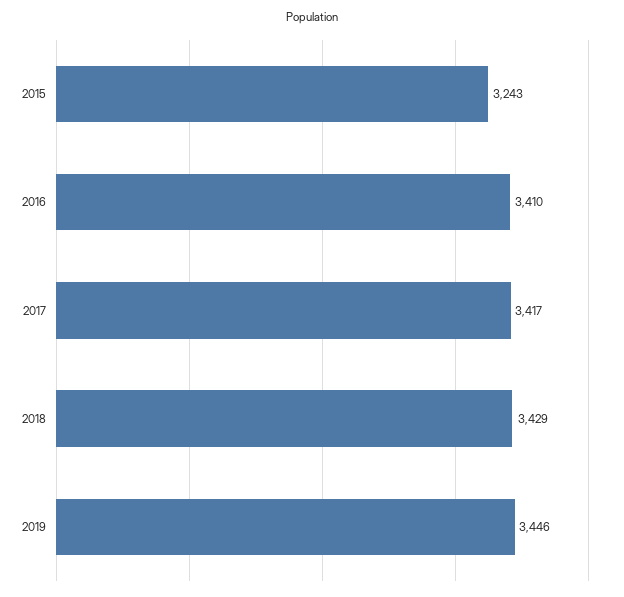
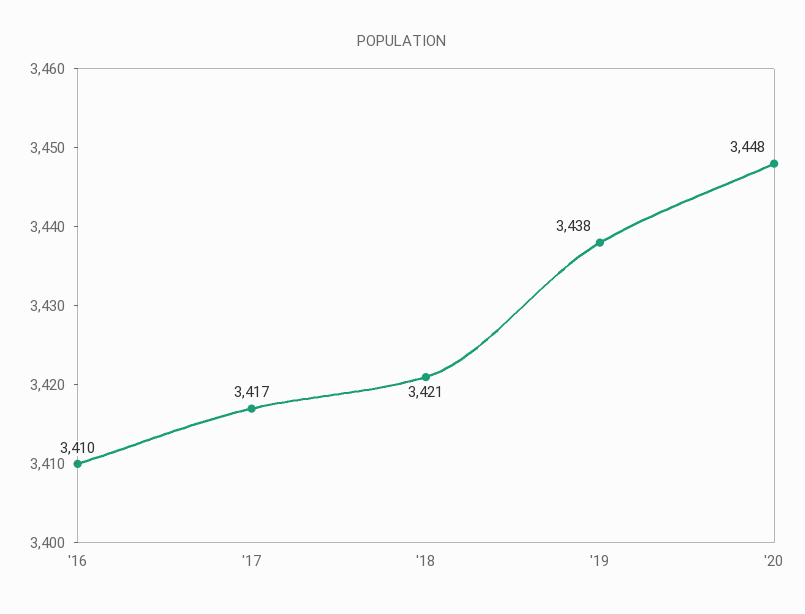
2015: 3243 -> none
2018: 3429 -> 3421
2019: 3446 -> 3438
'20: none -> 3448

